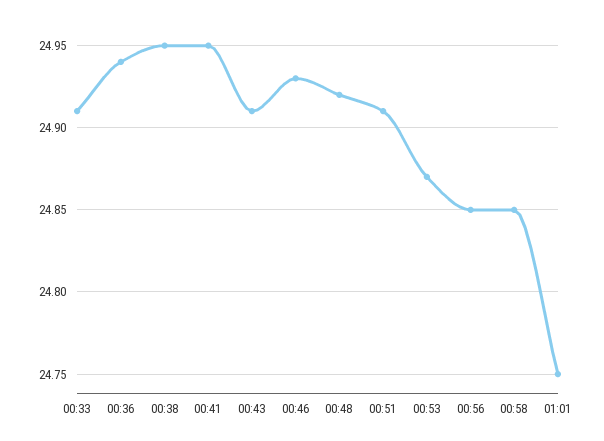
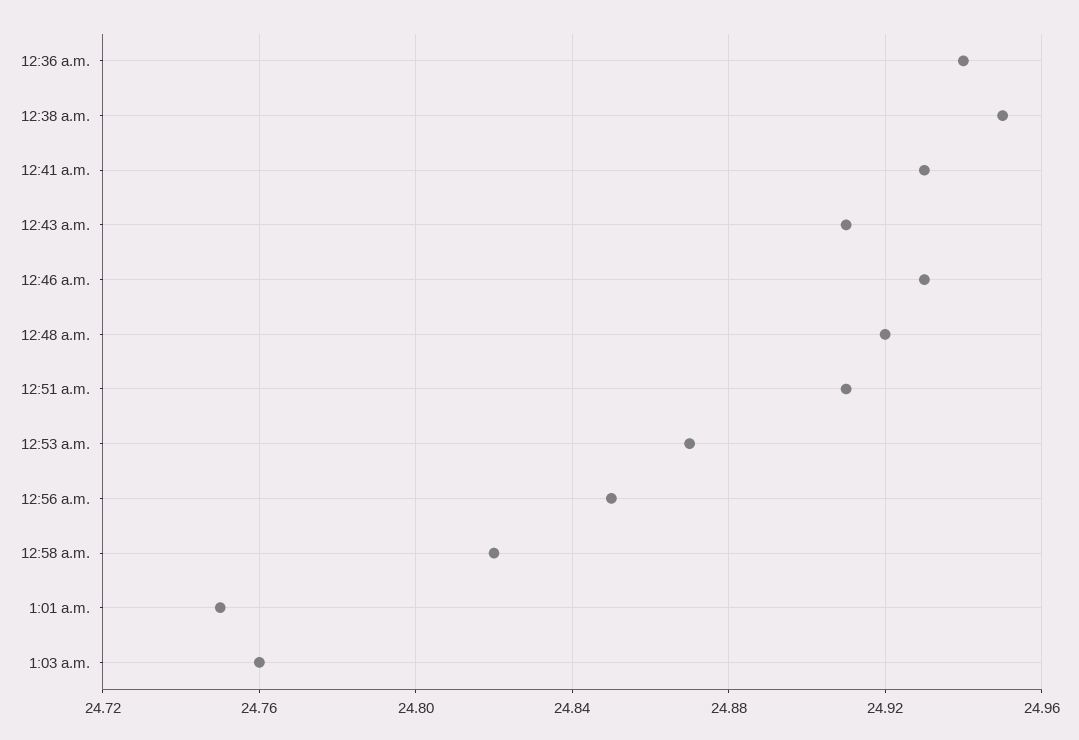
00:33: 24.91 -> none
00:41: 24.95 -> 24.93
00:58: 24.85 -> 24.82
1:03 a.m.: none -> 24.76

